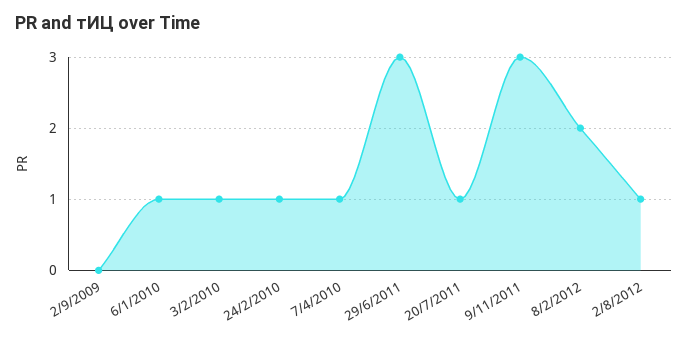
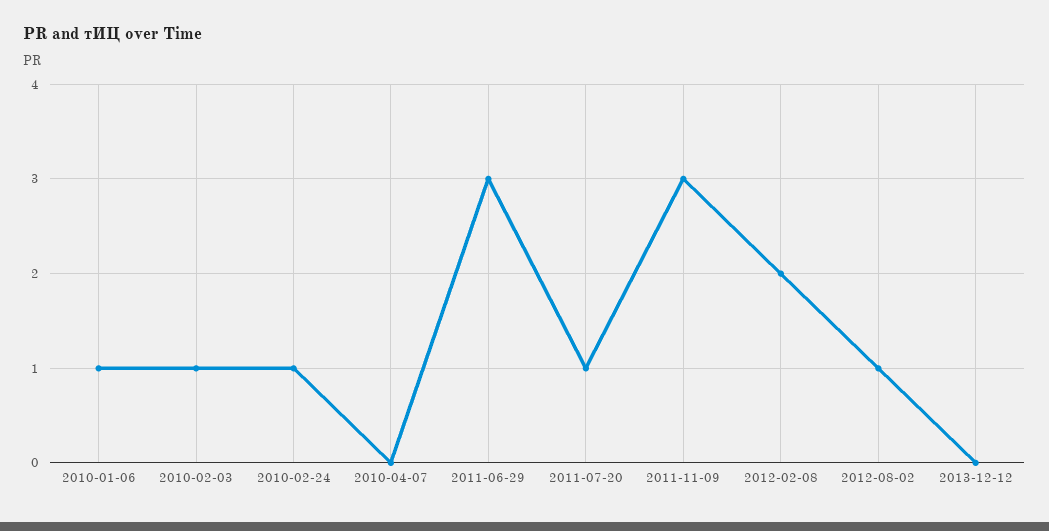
2/9/2009: 0 -> none
7/4/2010: 1 -> 0
2013-12-12: none -> 0

